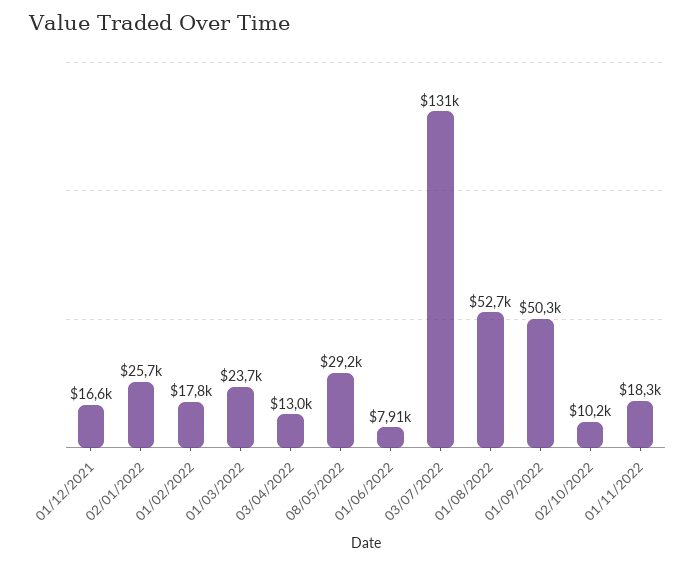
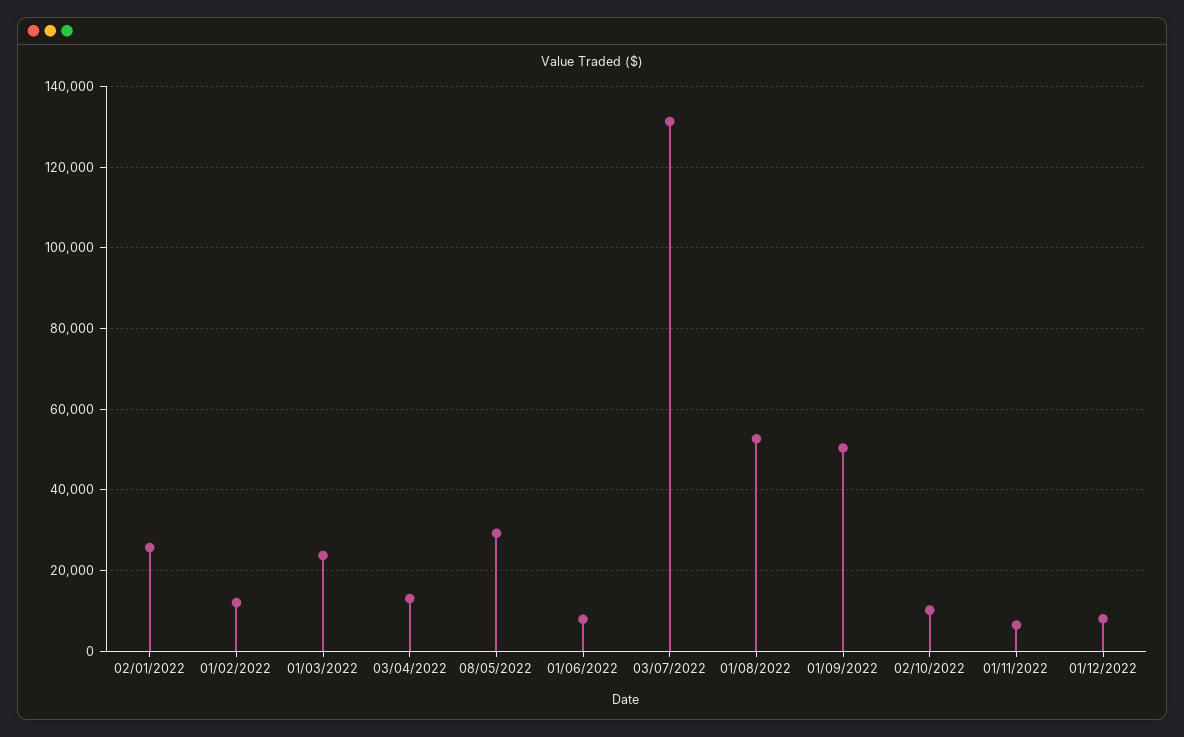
01/12/2021: 16600 -> none
01/02/2022: 17800 -> 12000
01/11/2022: 18300 -> 6000
01/12/2022: none -> 8000

